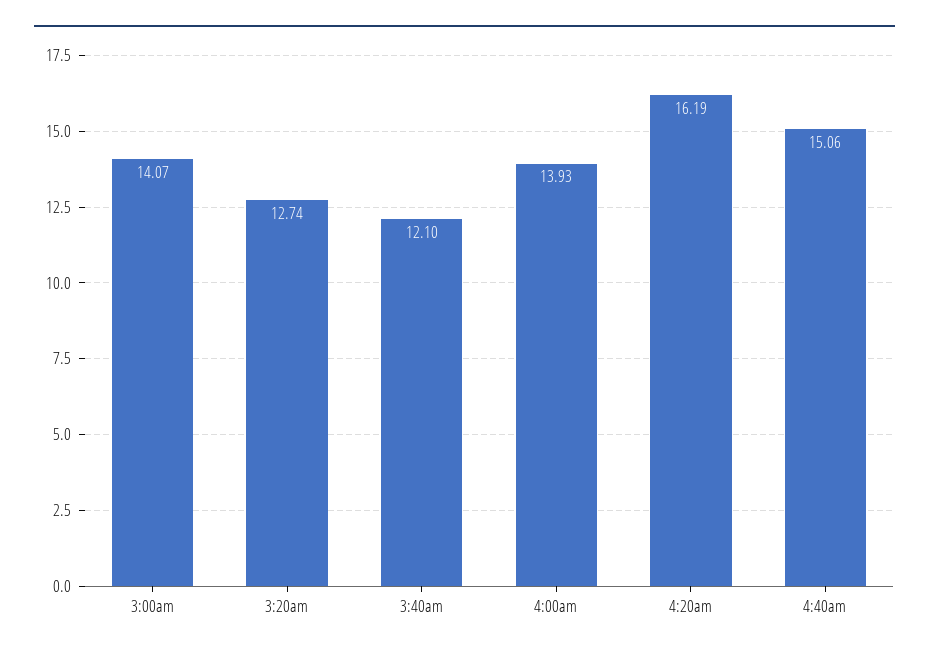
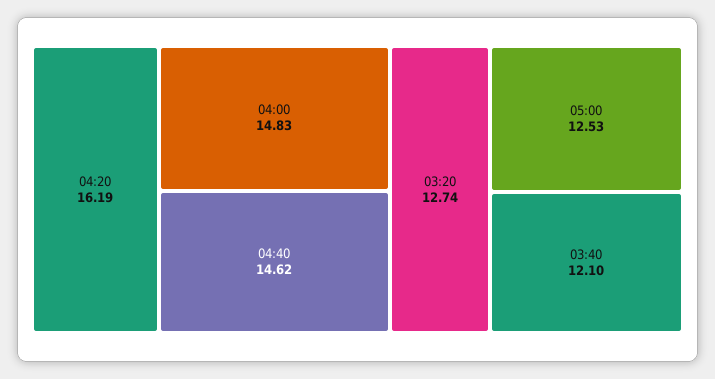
3:00am: 14.07 -> none
4:00am: 13.93 -> 14.83
4:40am: 15.06 -> 14.62
05:00: none -> 12.53

